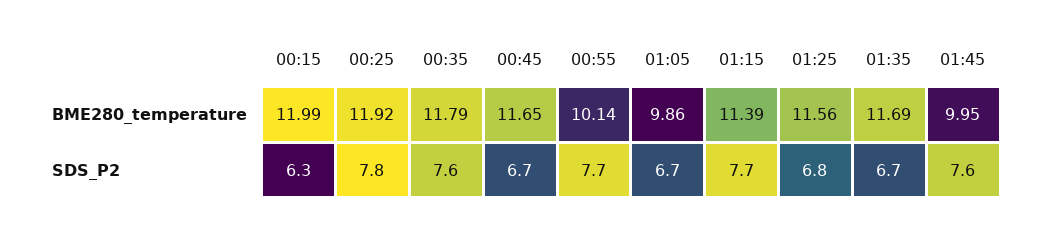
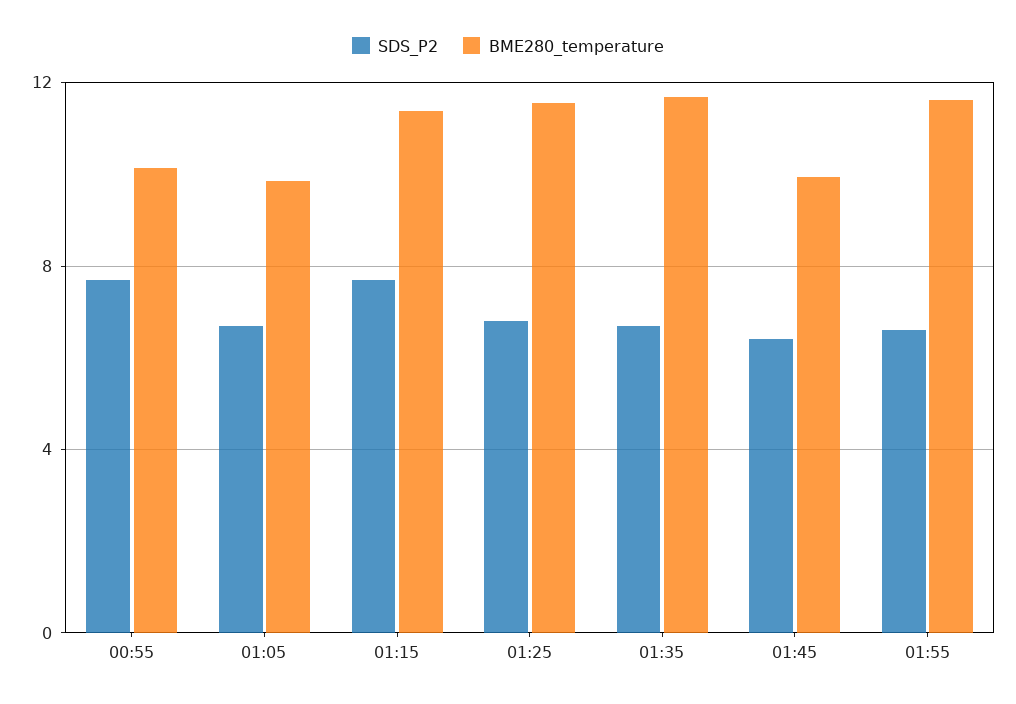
BME280_temperature, 00:15: 11.99 -> none
BME280_temperature, 00:25: 11.92 -> none
BME280_temperature, 00:35: 11.79 -> none
BME280_temperature, 00:45: 11.65 -> none
SDS_P2, 00:15: 6.3 -> none
SDS_P2, 00:25: 7.8 -> none
SDS_P2, 00:35: 7.6 -> none
SDS_P2, 00:45: 6.7 -> none
SDS_P2, 01:45: 7.6 -> 6.5
SDS_P2, 01:55: none -> 6.5
BME280_temperature, 01:55: none -> 11.5

